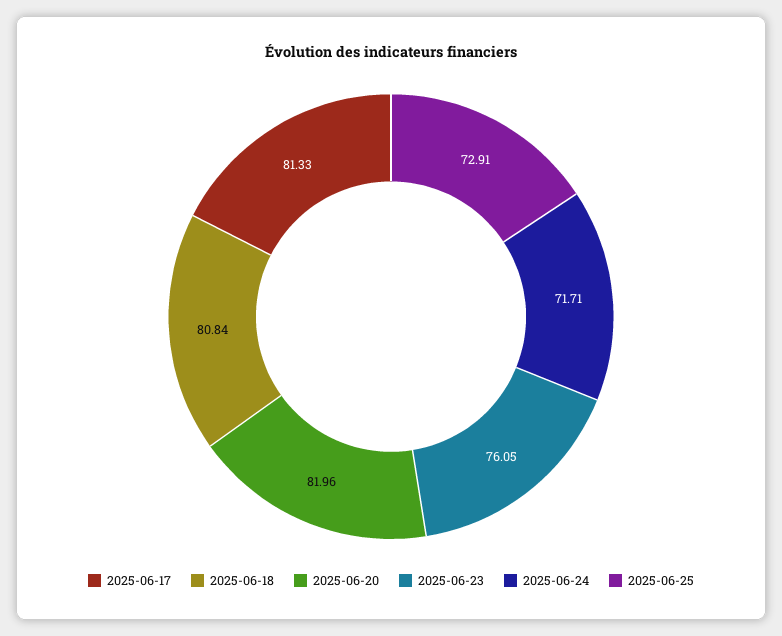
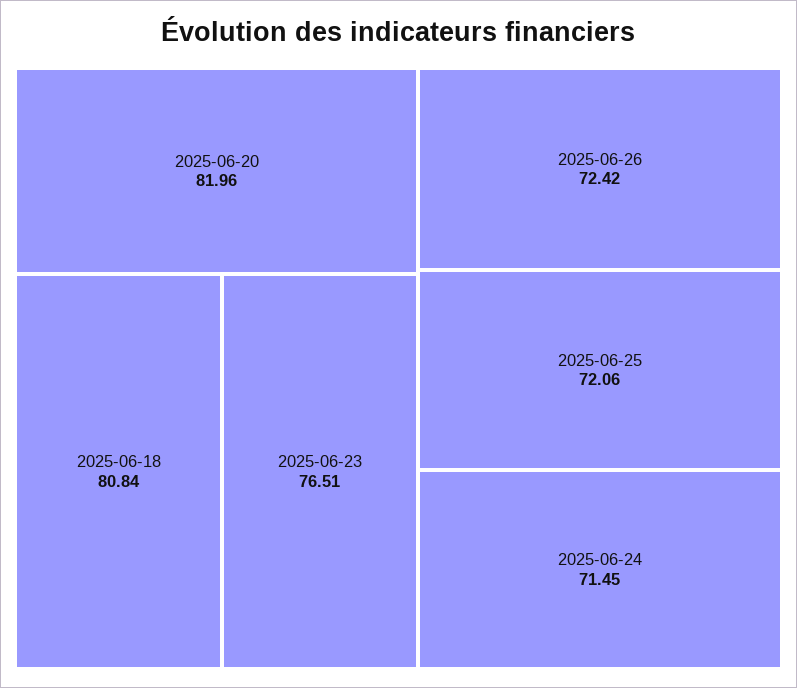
2025-06-17: 81.33 -> none
2025-06-23: 76.05 -> 76.51
2025-06-24: 71.71 -> 71.45
2025-06-25: 72.91 -> 72.06
2025-06-26: none -> 72.42

